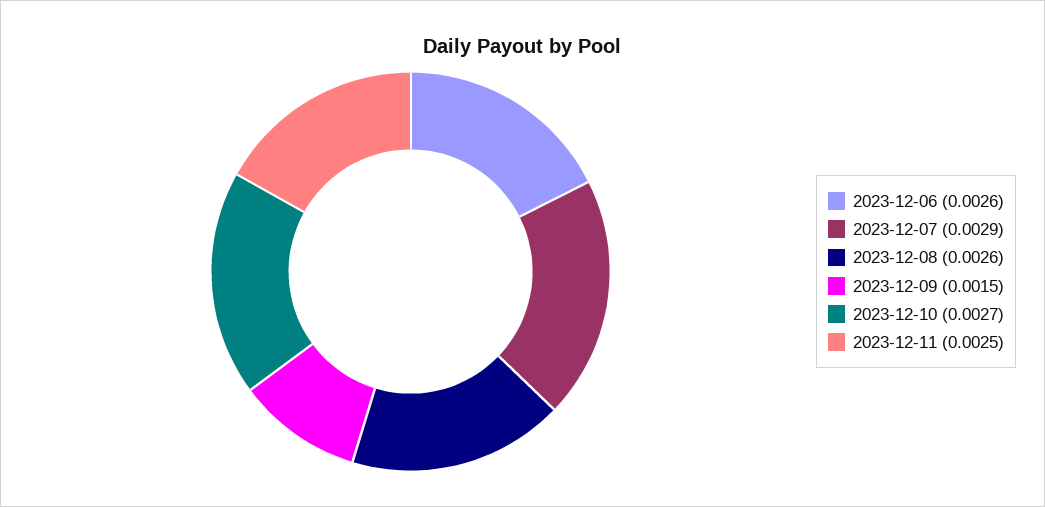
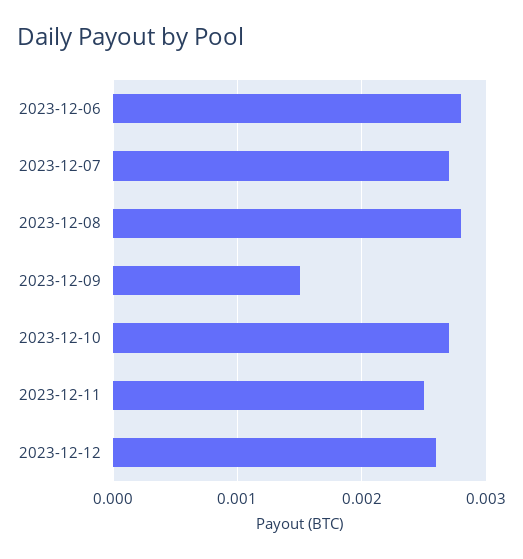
2023-12-06: 0.0026 -> 0.0028
2023-12-07: 0.0029 -> 0.0027
2023-12-08: 0.0026 -> 0.0028
2023-12-12: none -> 0.0026

